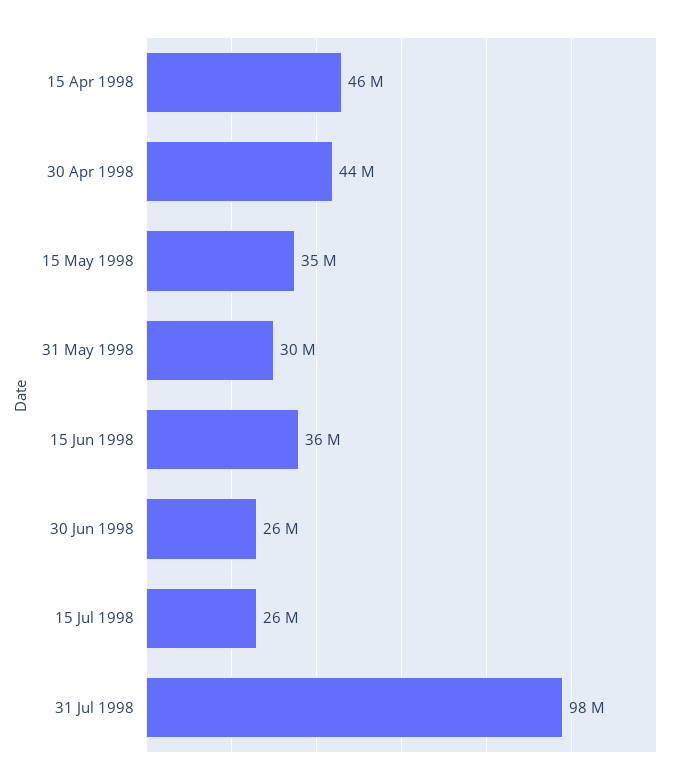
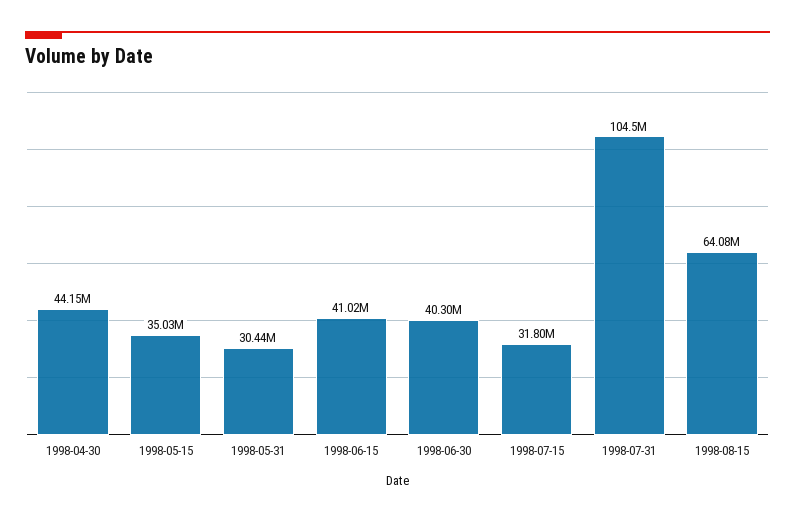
15 Apr 1998: 46000000 -> none
15 Jun 1998: 36000000 -> 41020000
30 Jun 1998: 26000000 -> 40300000
15 Jul 1998: 26000000 -> 31800000
31 Jul 1998: 98000000 -> 104500000
1998-08-15: none -> 64080000

